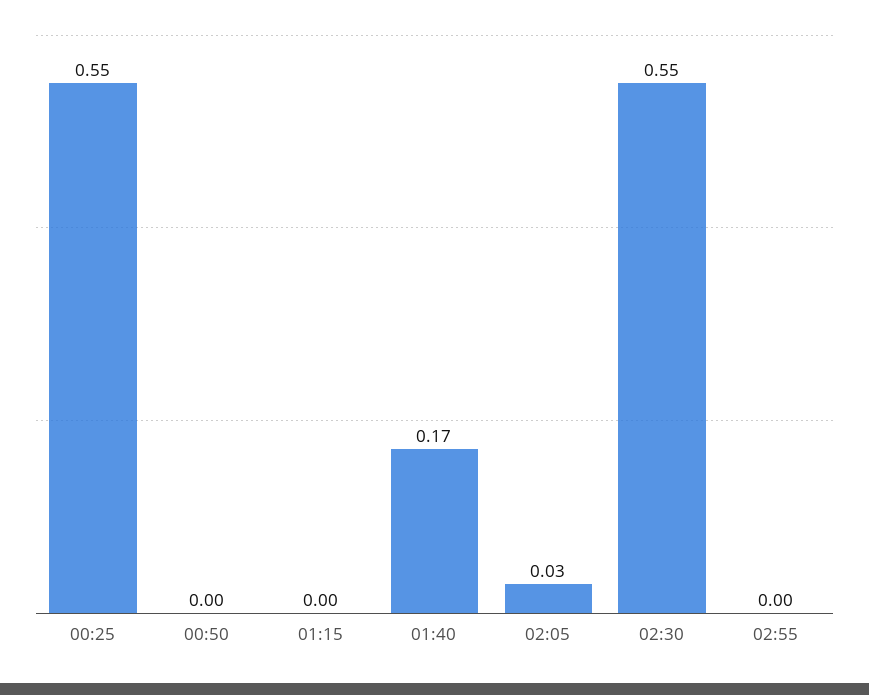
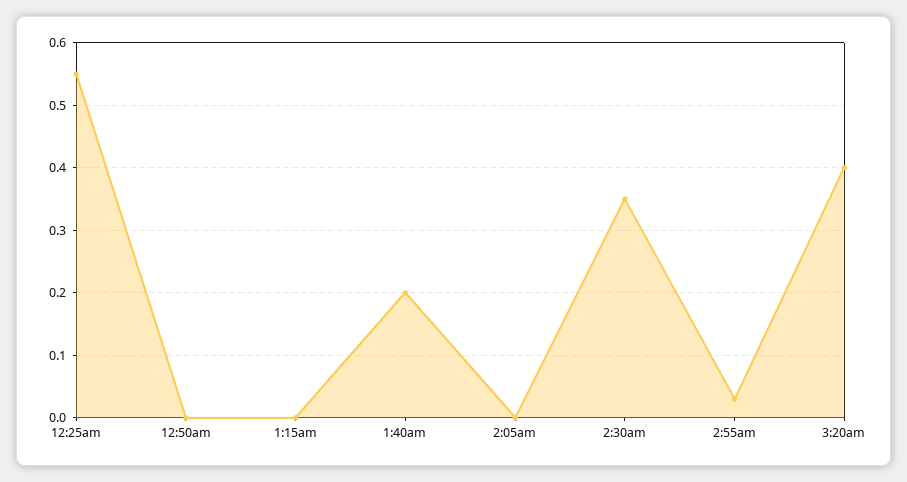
01:40: 0.17 -> 0.2
02:05: 0.03 -> 0
02:30: 0.55 -> 0.35
02:55: 0 -> 0.03
3:20am: none -> 0.4

